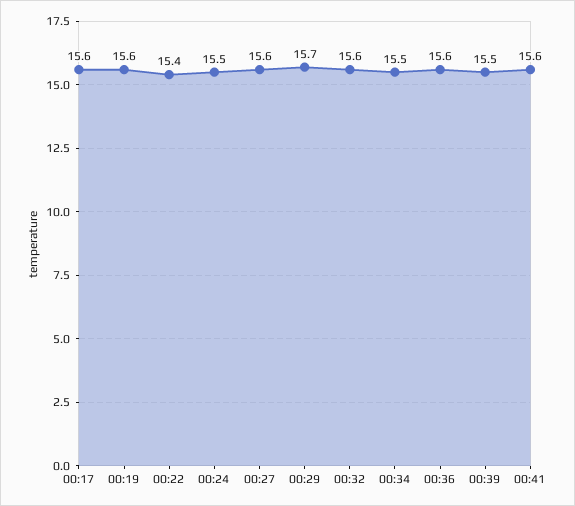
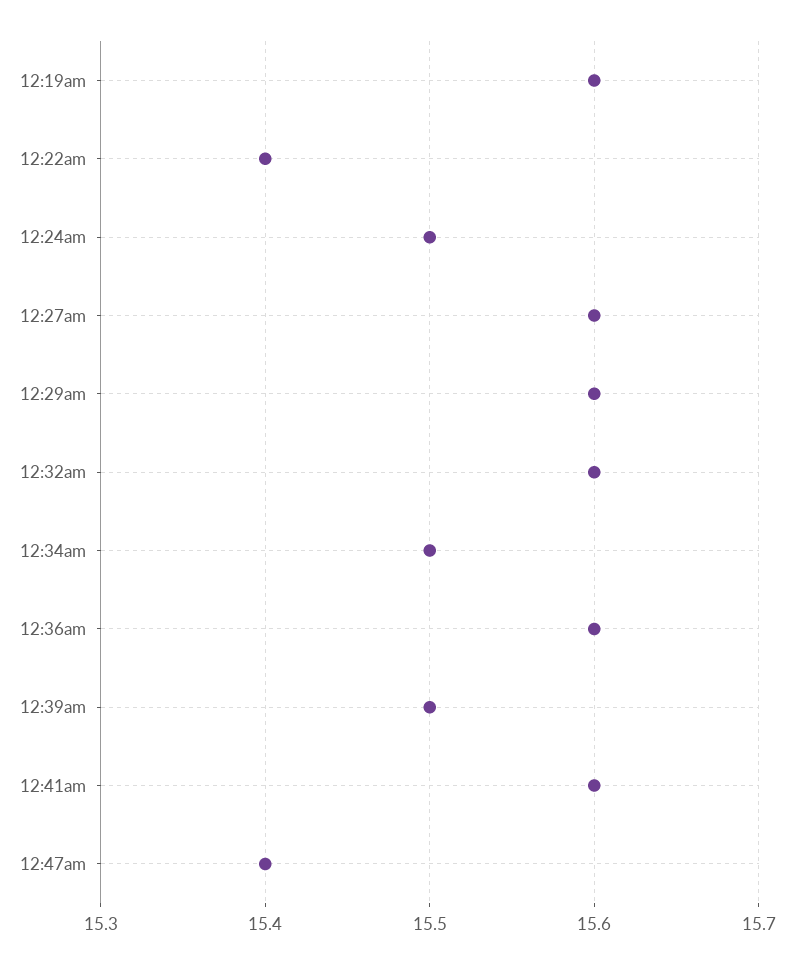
00:17: 15.6 -> none
00:29: 15.7 -> 15.6
12:47am: none -> 15.4

